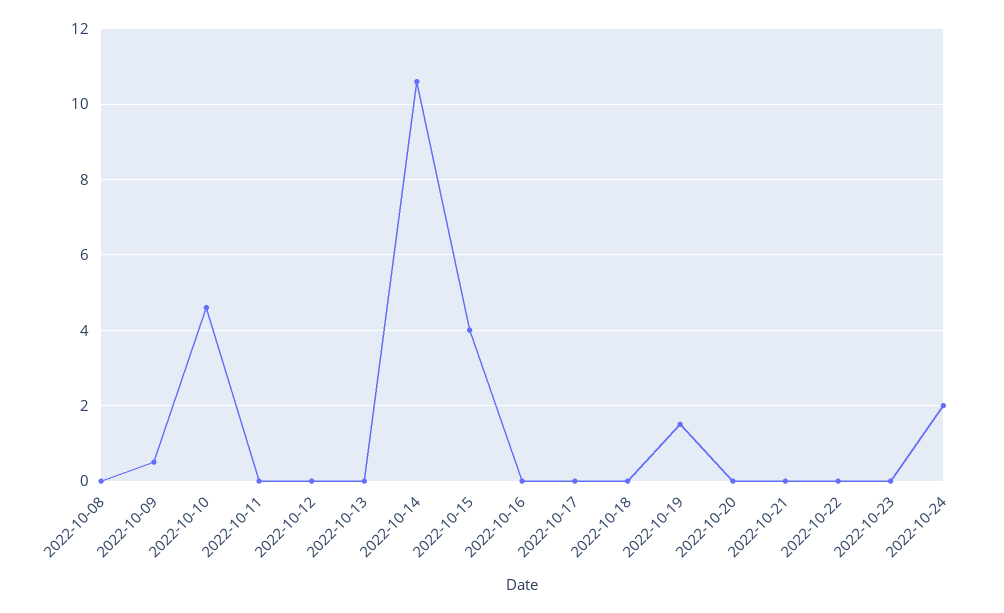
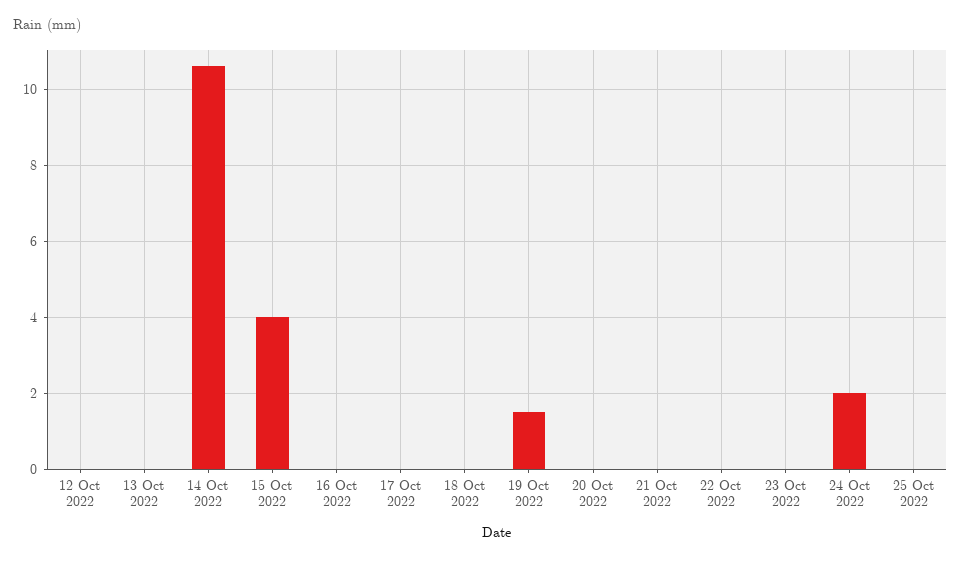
2022-10-08: 0 -> none
2022-10-09: 0.5 -> none
2022-10-10: 4.5 -> none
2022-10-11: 0 -> none
25 Oct 2022: none -> 0

